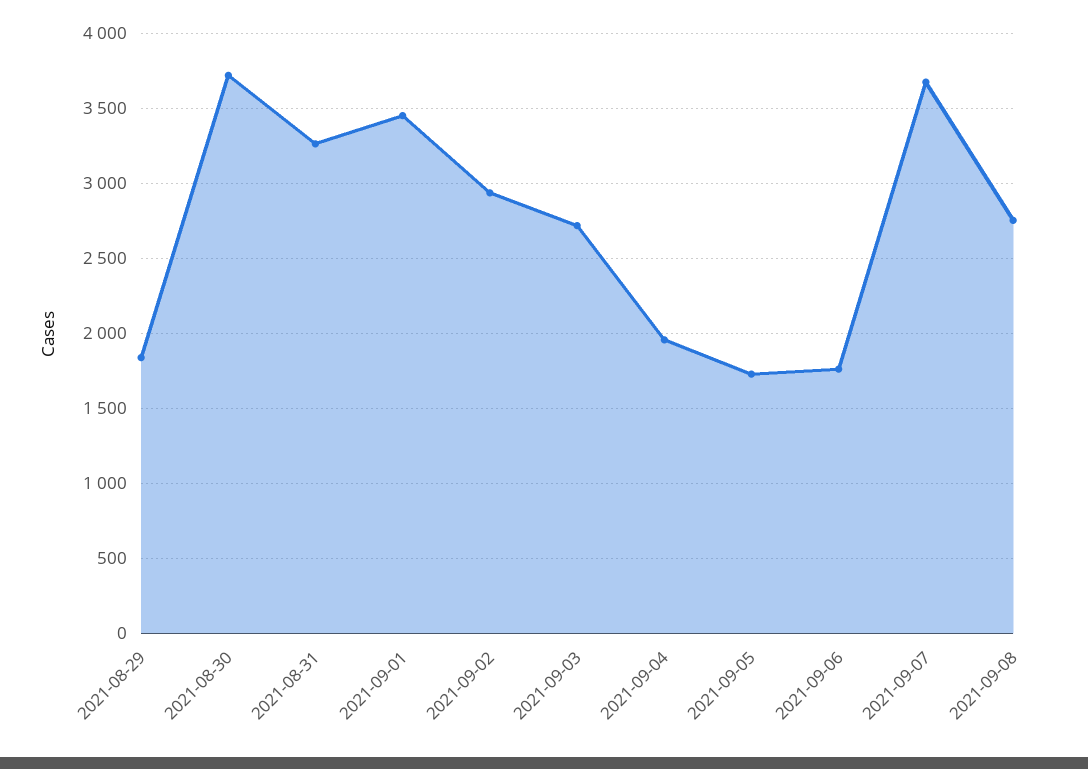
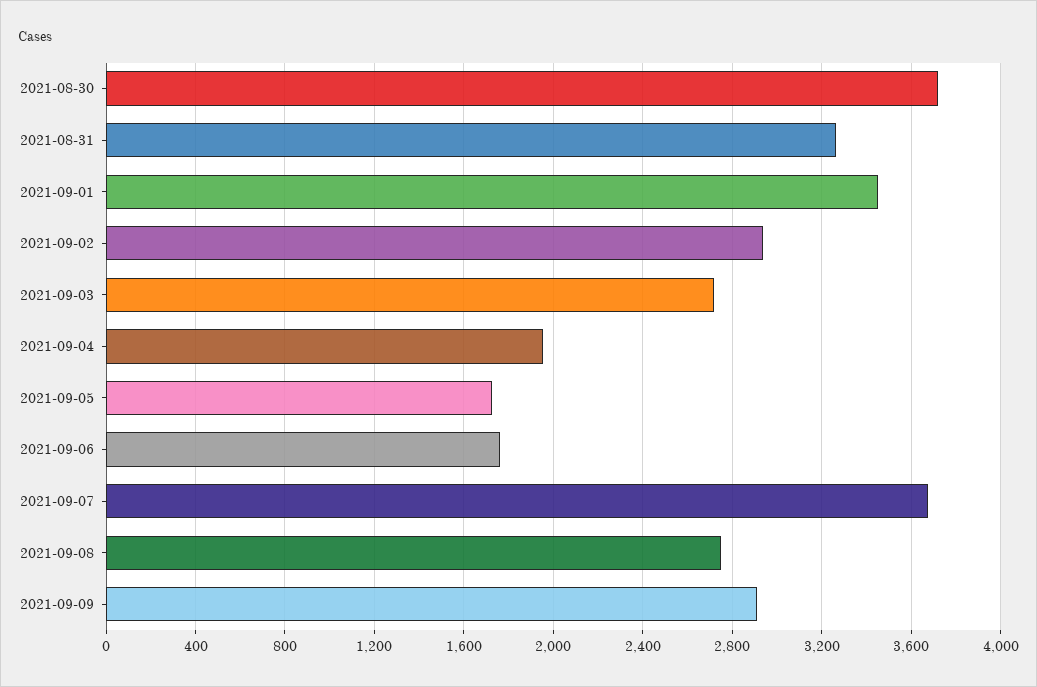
2021-08-29: 1850 -> none
2021-09-09: none -> 2900

